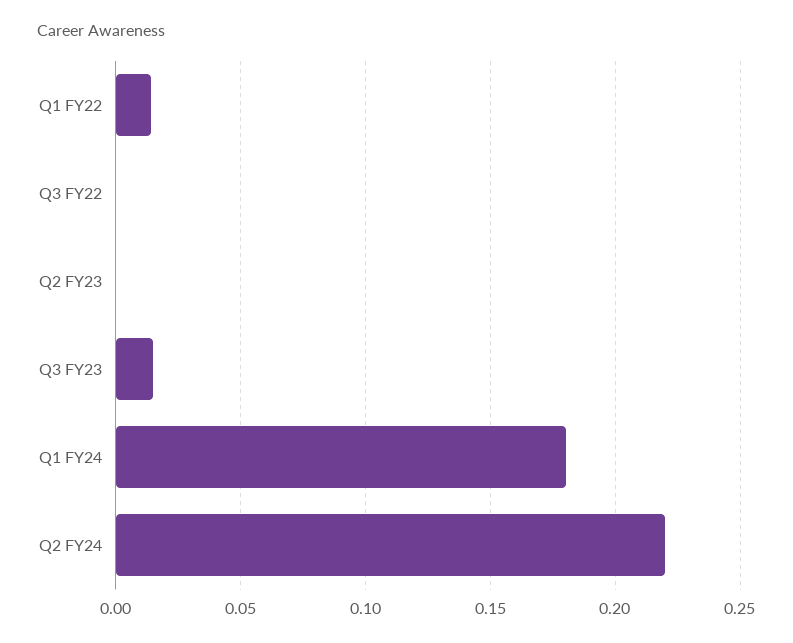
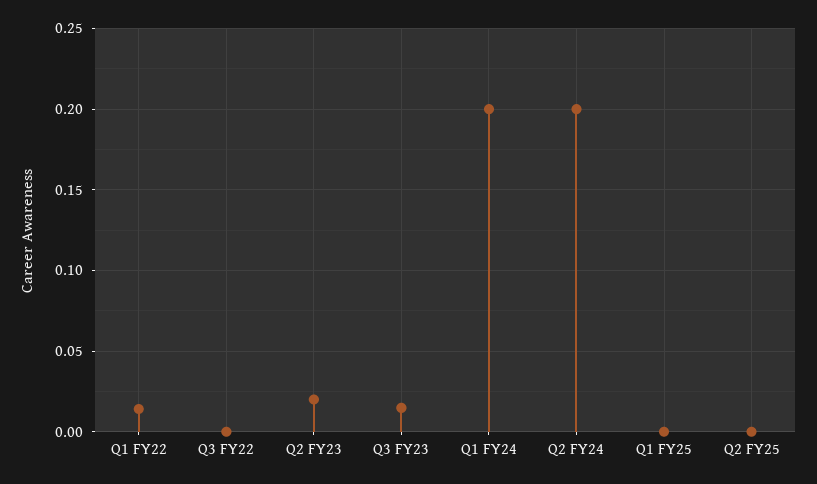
Q2 FY23: 0 -> 0.02
Q1 FY24: 0.18 -> 0.2
Q2 FY24: 0.22 -> 0.2
Q1 FY25: none -> 0
Q2 FY25: none -> 0

